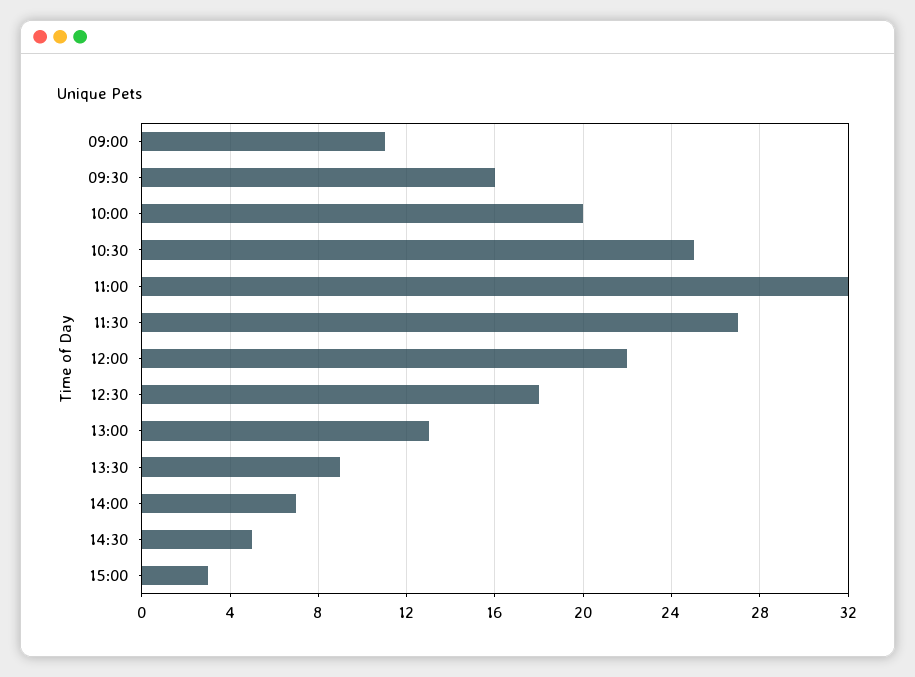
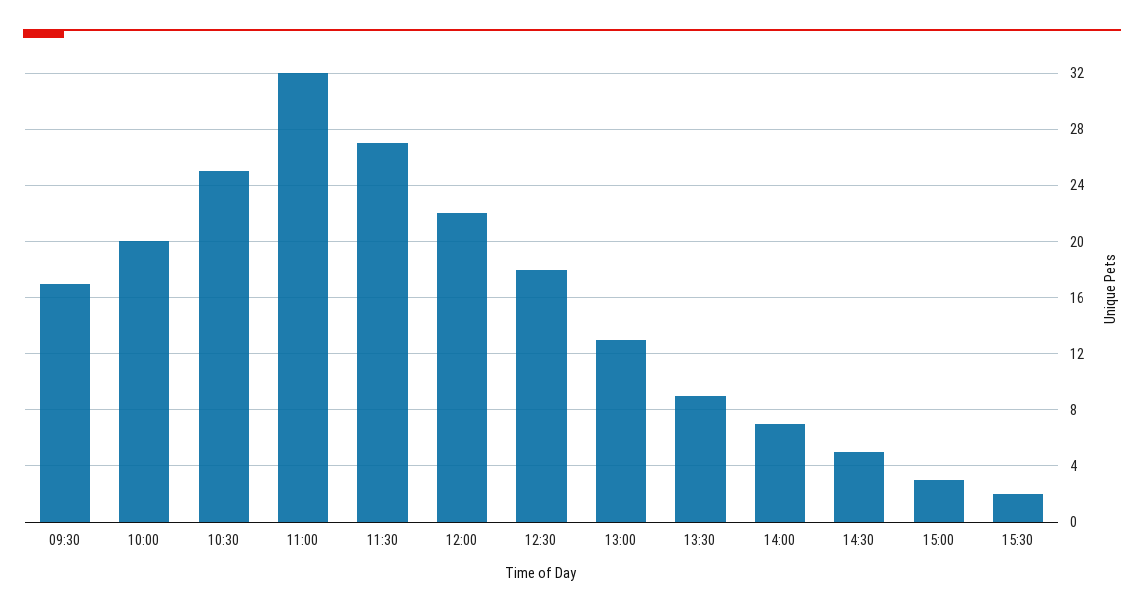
09:00: 11 -> none
09:30: 16 -> 17
15:30: none -> 2

